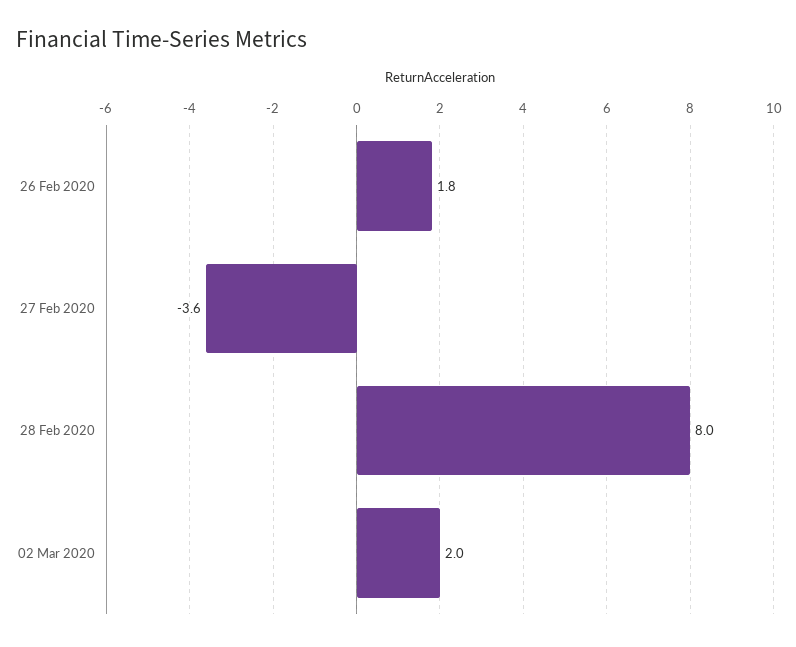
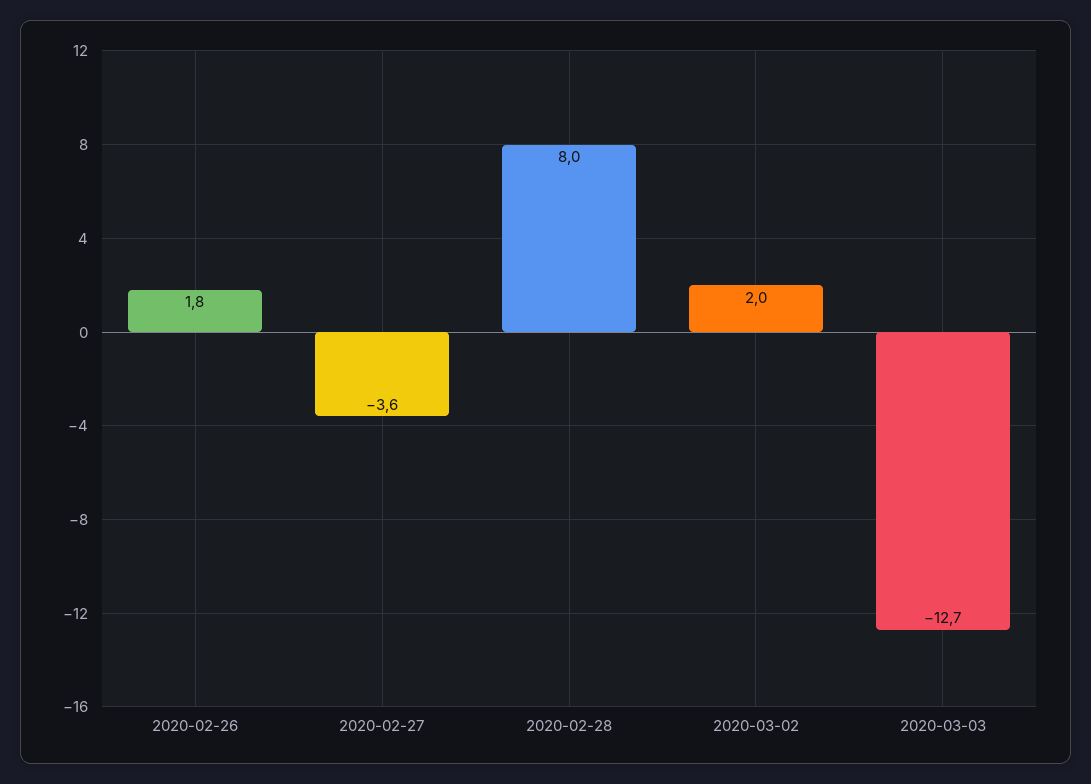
2020-03-03: none -> -12.7

